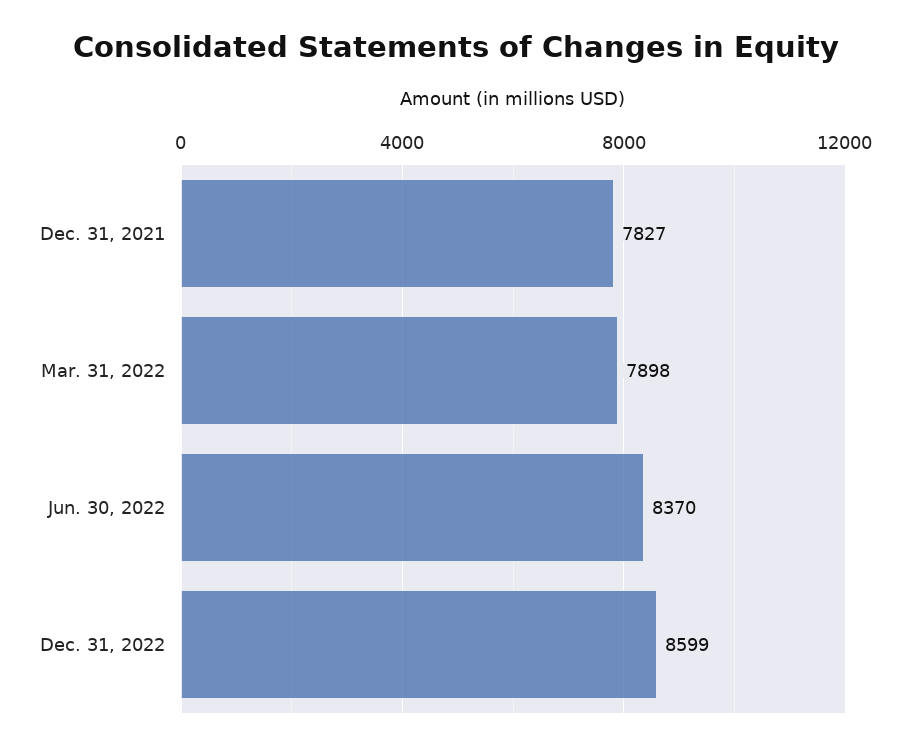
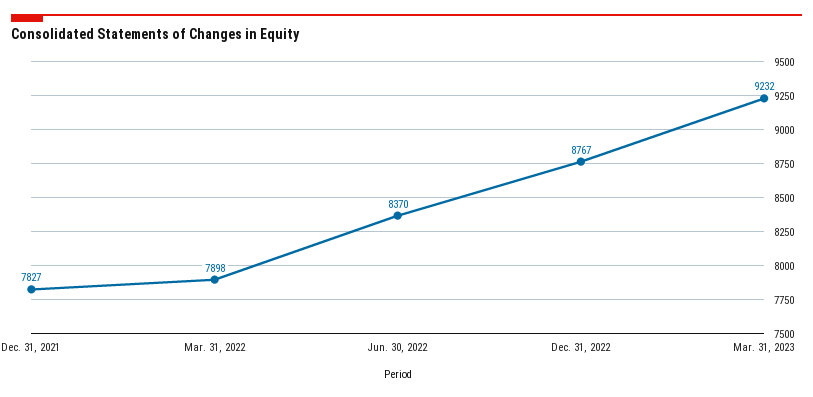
Dec. 31, 2022: 8599 -> 8767
Mar. 31, 2023: none -> 9232

